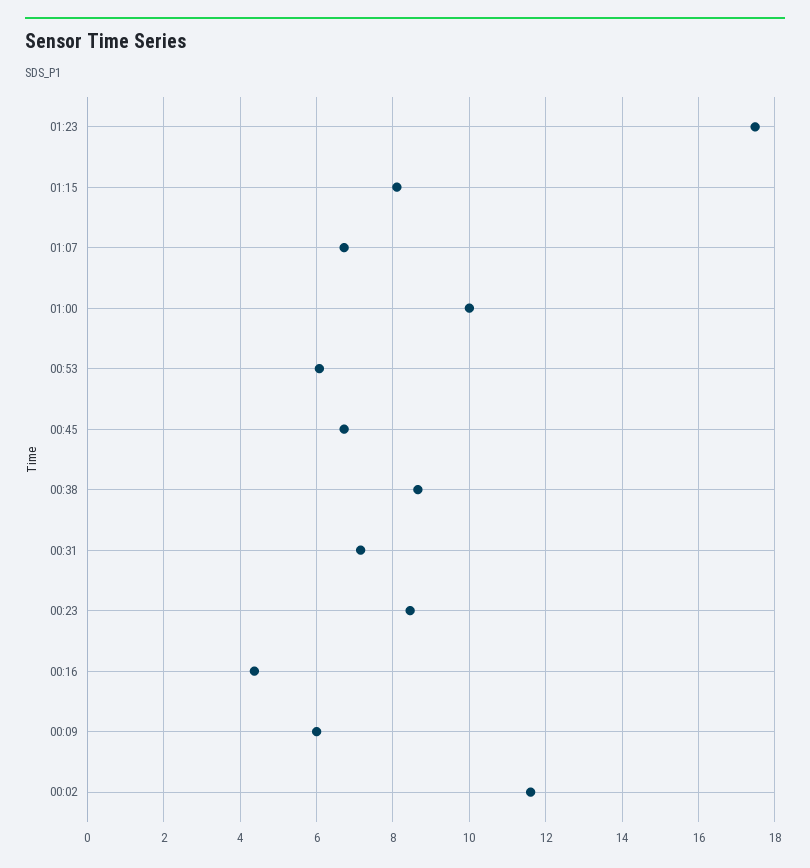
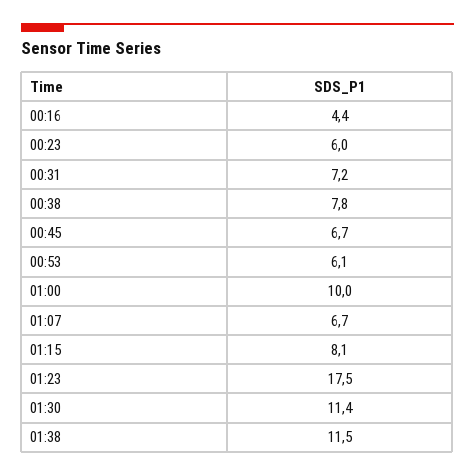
00:38: 8.6 -> 7.8
00:23: 8.4 -> 6
00:09: 6 -> none
00:02: 11.6 -> none
01:30: none -> 11.4
01:38: none -> 11.5

